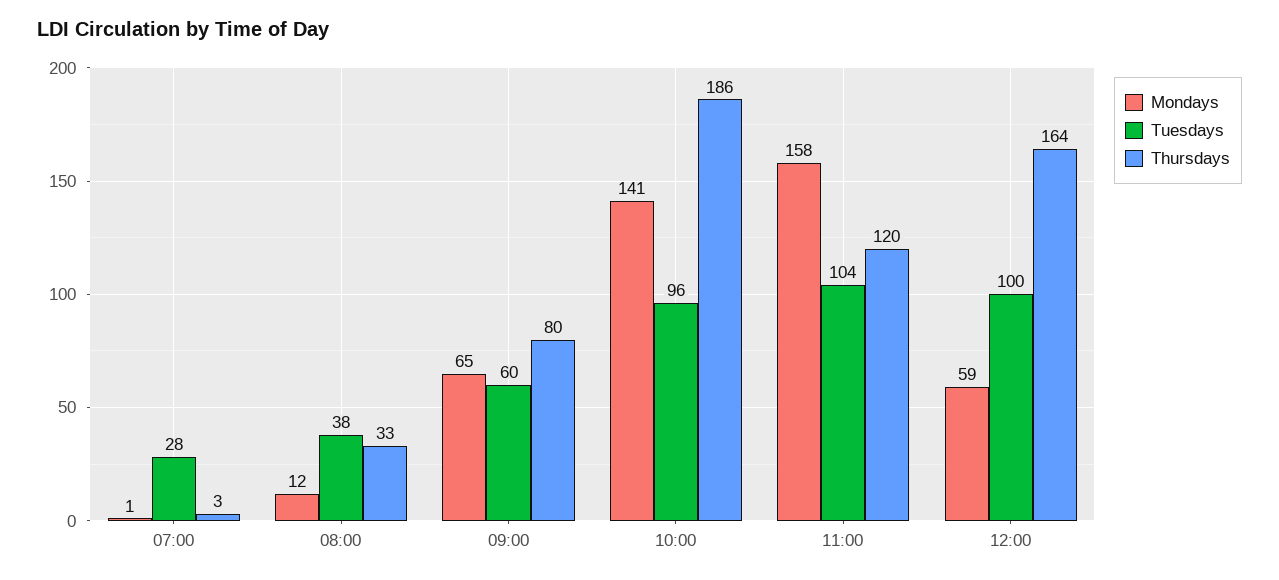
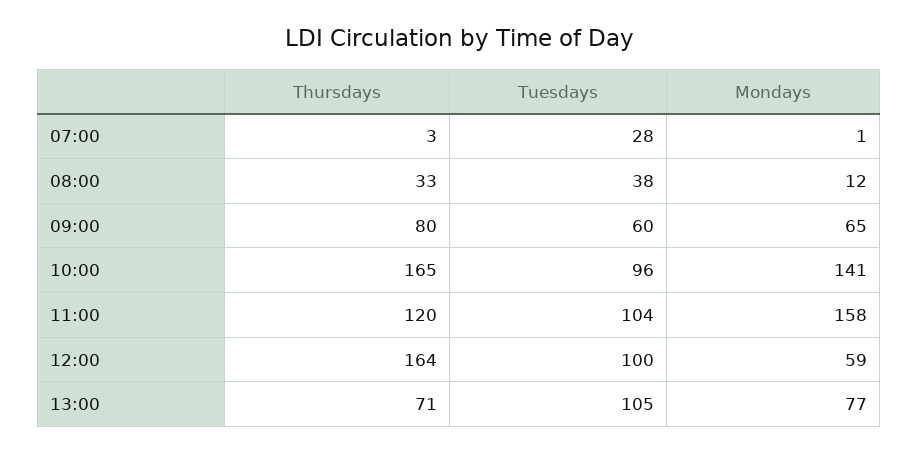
Thursdays, 10:00: 186 -> 165
Thursdays, 13:00: none -> 71
Tuesdays, 13:00: none -> 105
Mondays, 13:00: none -> 77

